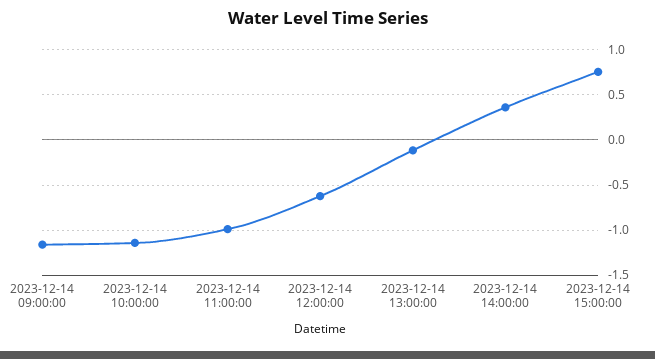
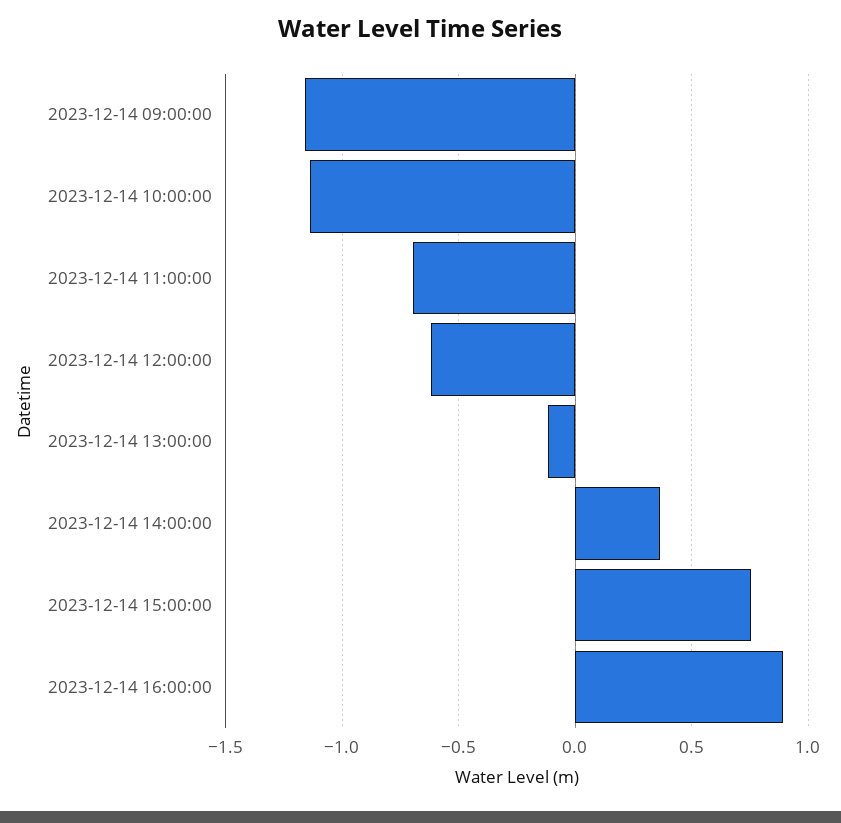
2023-12-14 11:00:00: -1 -> -0.7
2023-12-14 16:00:00: none -> 0.9

